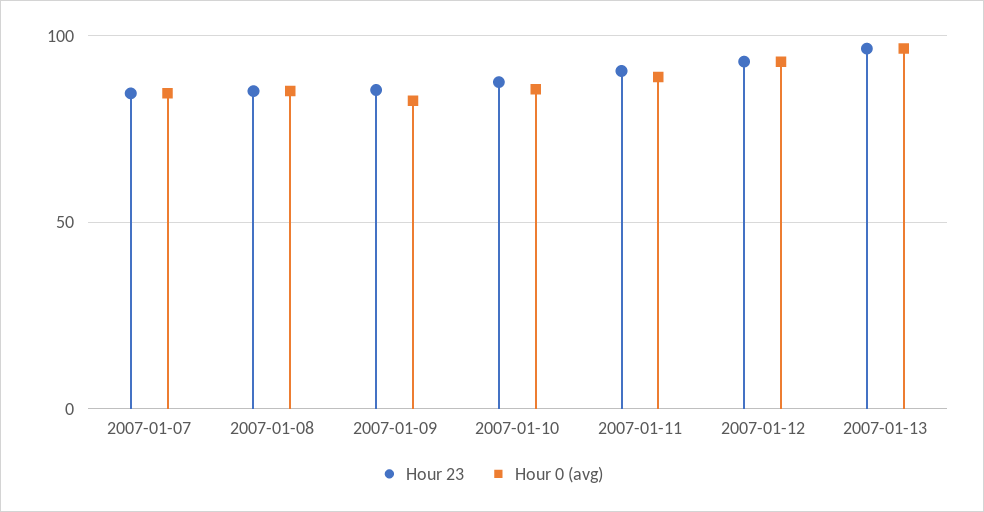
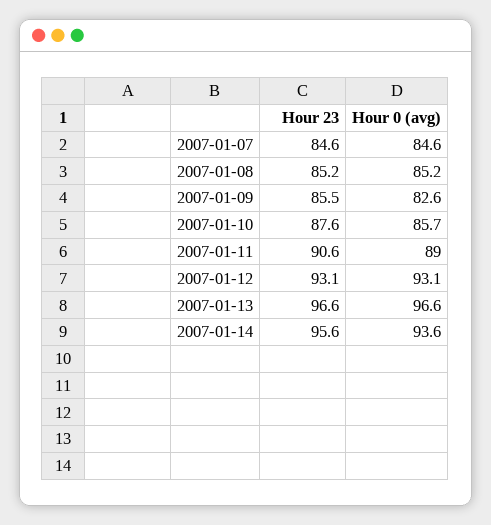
Hour 23, 2007-01-14: none -> 95.6
Hour 0 (avg), 2007-01-14: none -> 93.6

